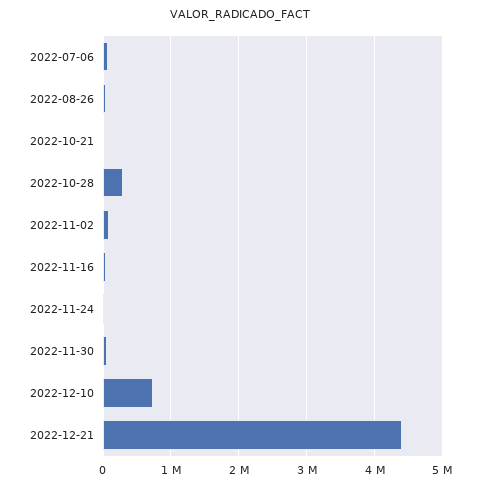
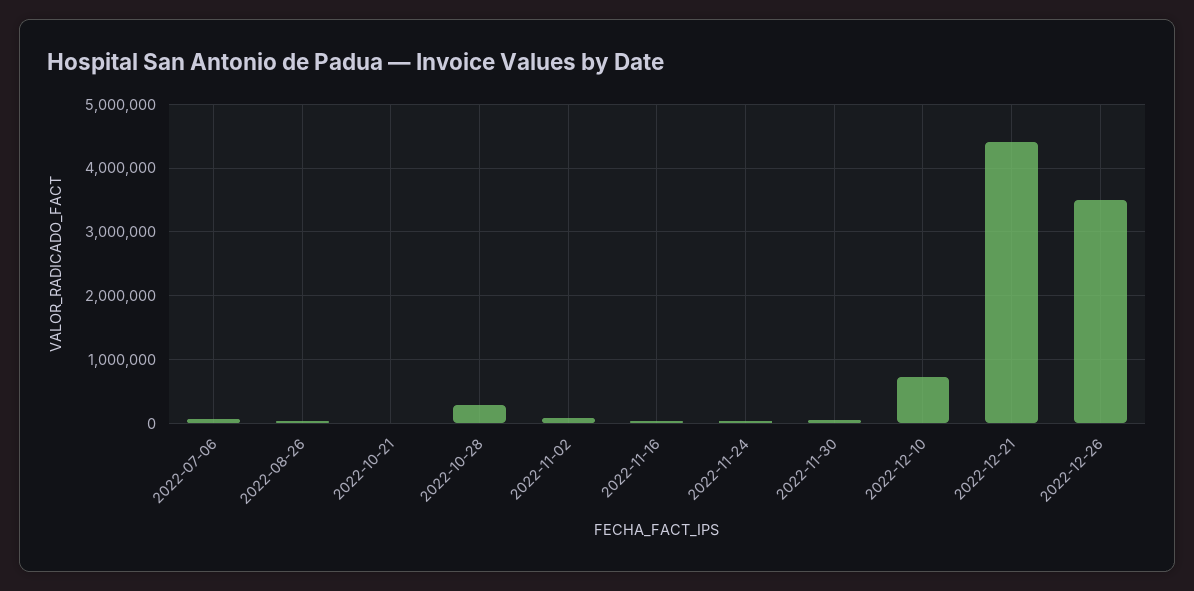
2022-12-26: none -> 3500000

